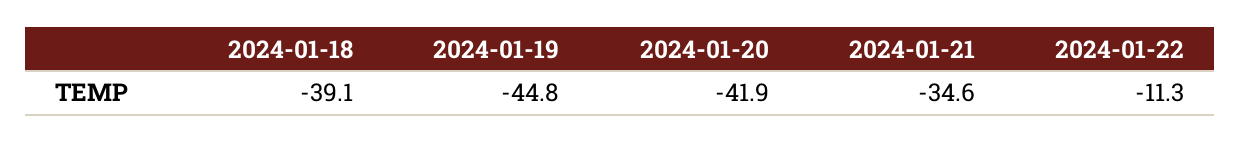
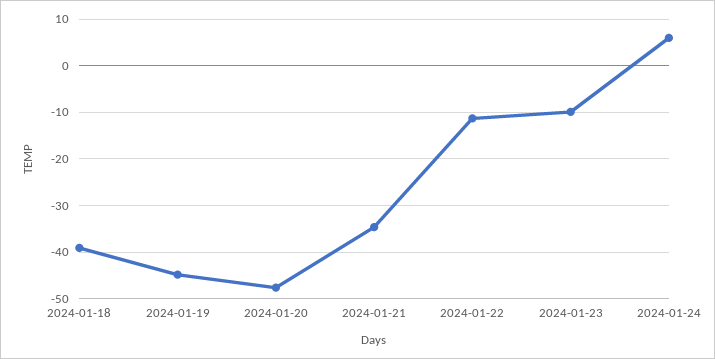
2024-01-20: -41.9 -> -48
2024-01-23: none -> -10
2024-01-24: none -> 6

